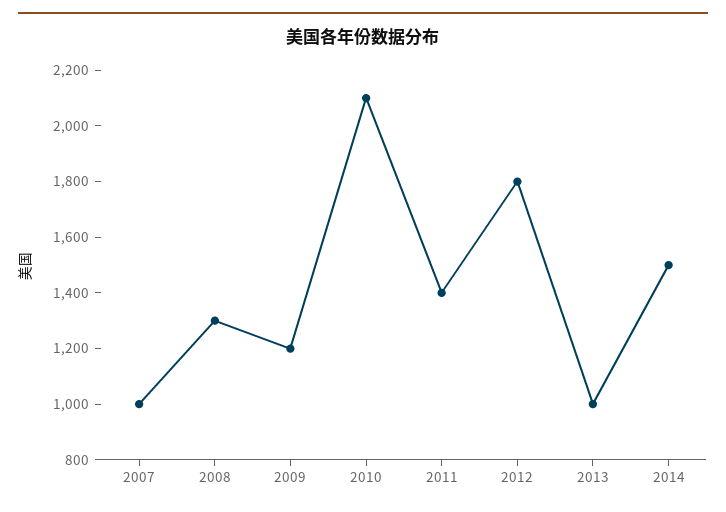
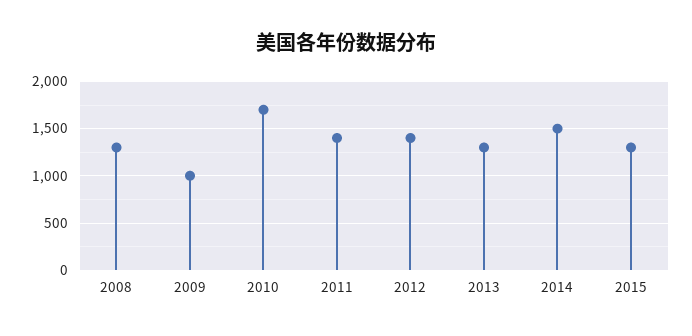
2007: 1000 -> none
2009: 1200 -> 1000
2010: 2100 -> 1700
2012: 1800 -> 1400
2013: 1000 -> 1300
2015: none -> 1300

